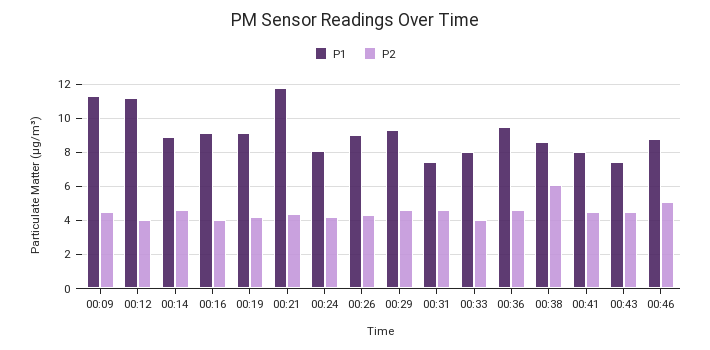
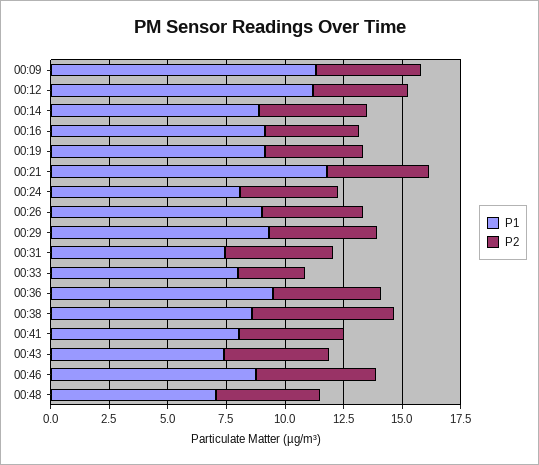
P2, 00:33: 4 -> 3
P1, 00:48: none -> 7
P2, 00:48: none -> 4.5

